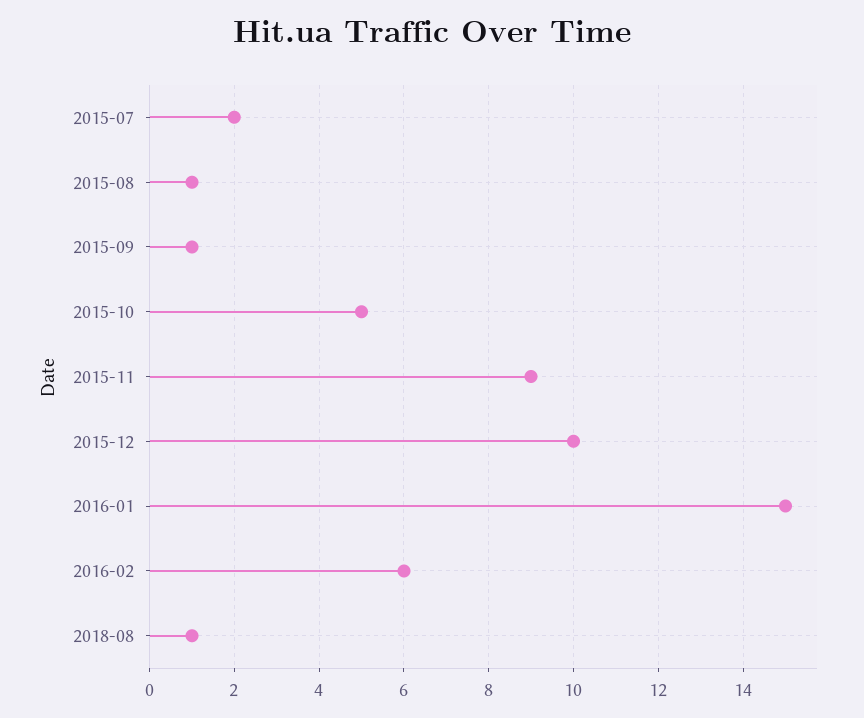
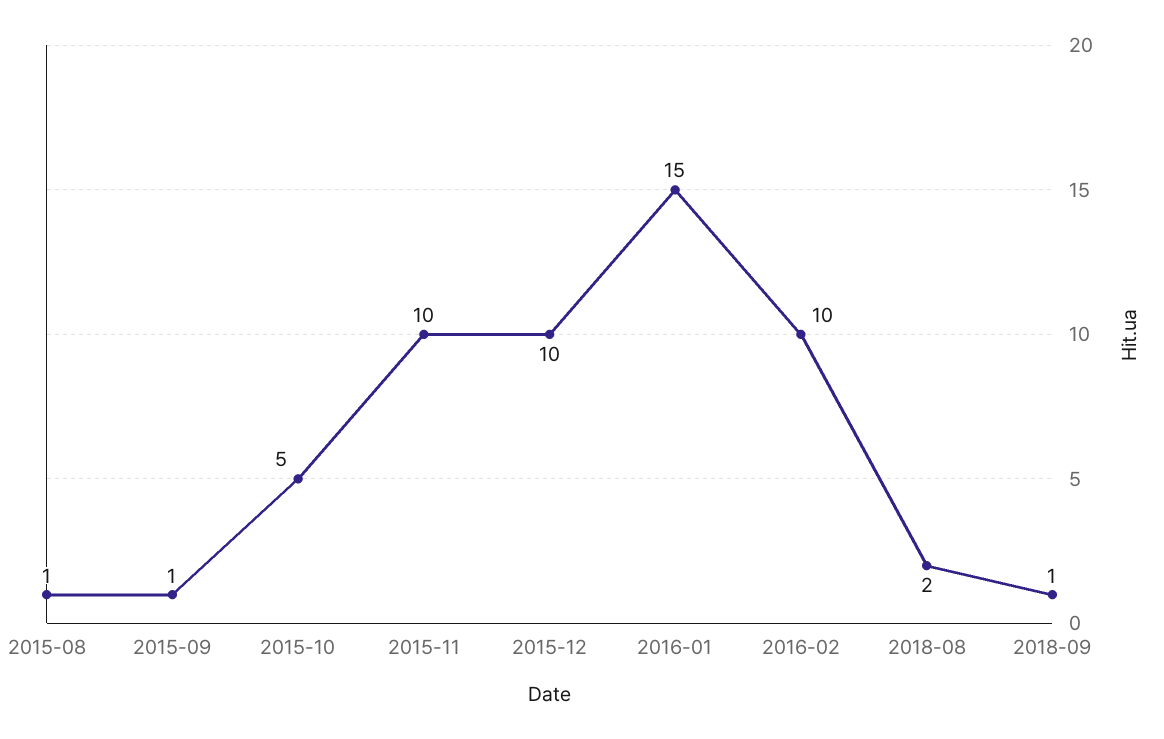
2015-07: 2 -> none
2015-11: 9 -> 10
2016-02: 6 -> 10
2018-08: 1 -> 2
2018-09: none -> 1

